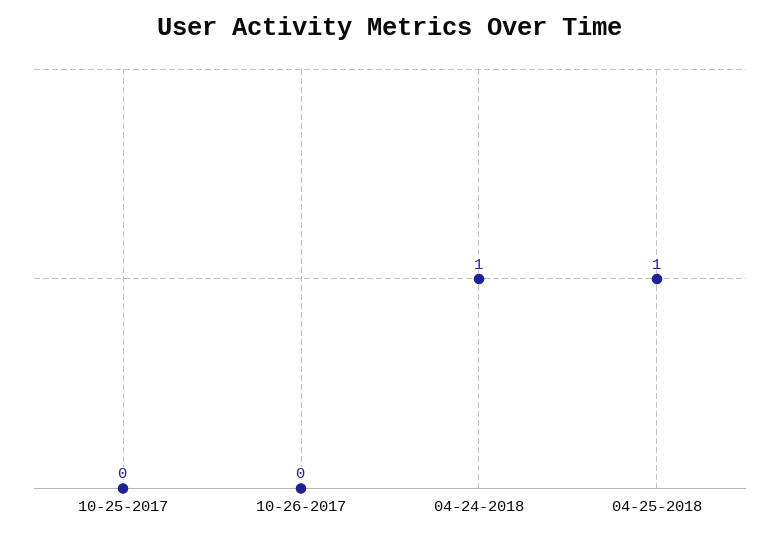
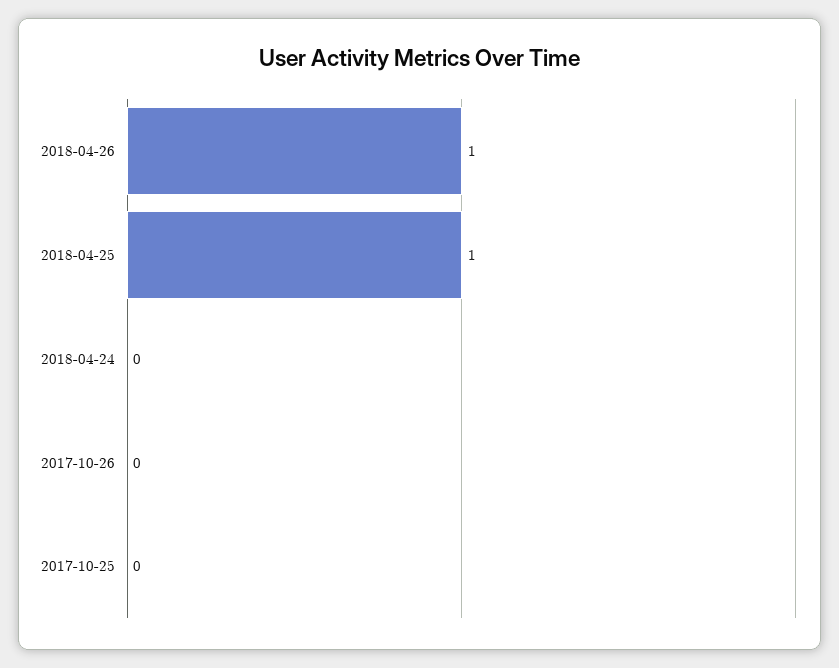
04-24-2018: 1 -> 0
2018-04-26: none -> 1

